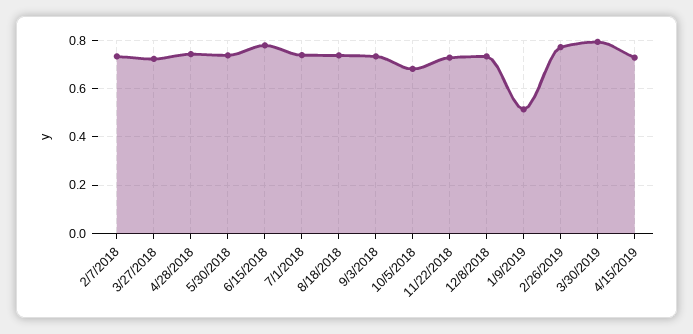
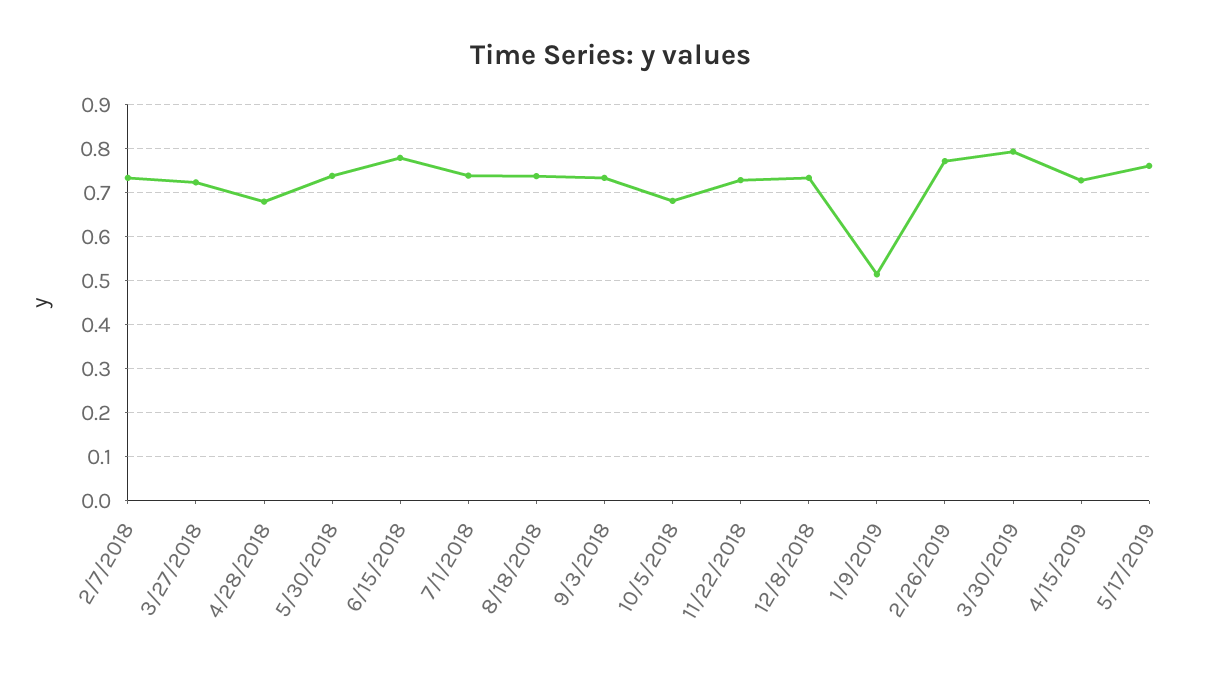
4/28/2018: 0.75 -> 0.68
5/17/2019: none -> 0.76

